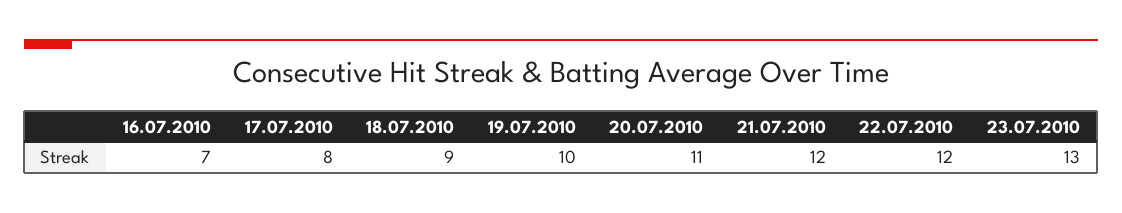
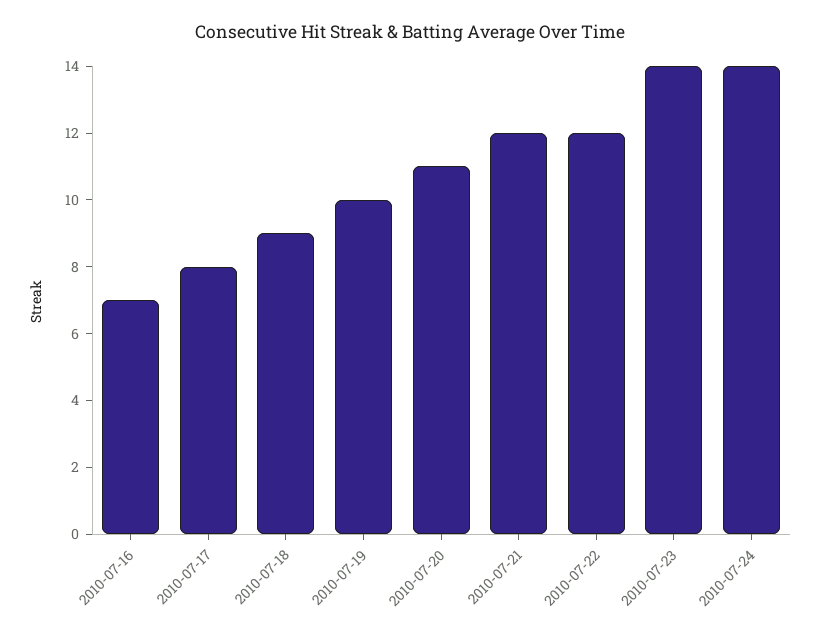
23.07.2010: 13 -> 14
2010-07-24: none -> 14

